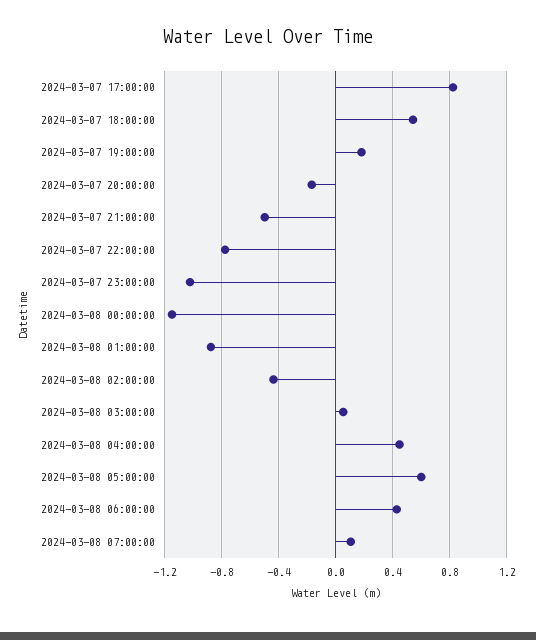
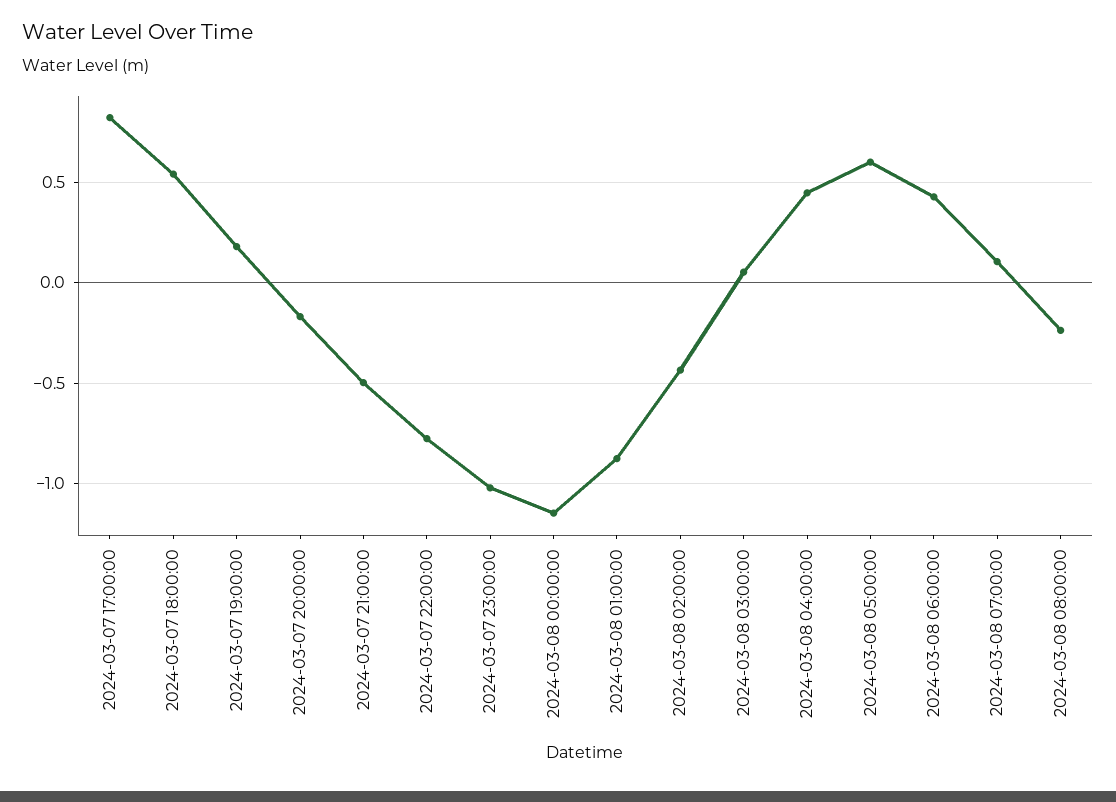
2024-03-08 08:00:00: none -> -0.25

